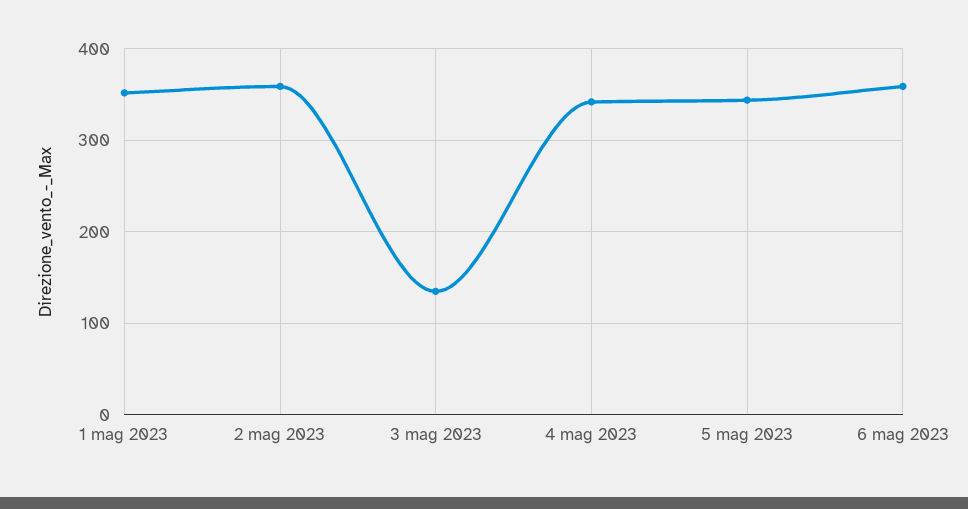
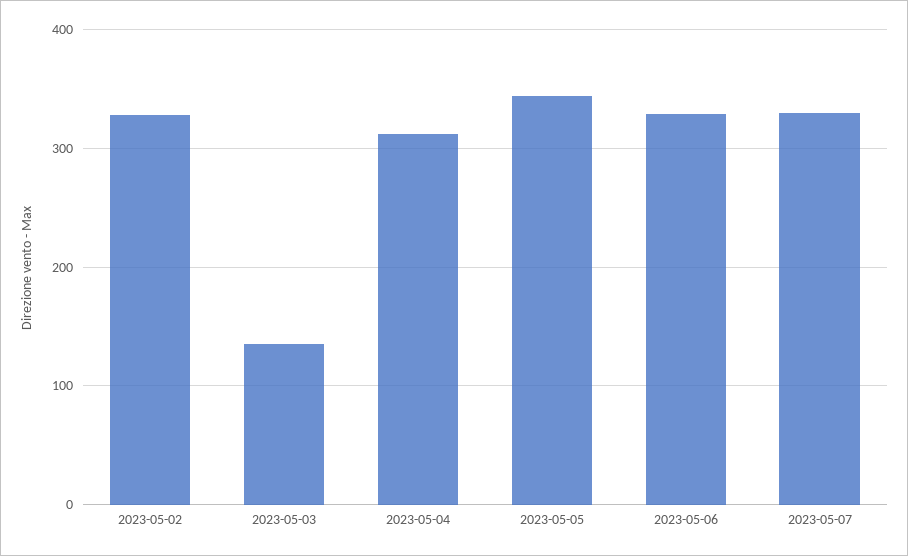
1 mag 2023: 350 -> none
2 mag 2023: 360 -> 330
4 mag 2023: 340 -> 310
6 mag 2023: 360 -> 330
2023-05-07: none -> 330

